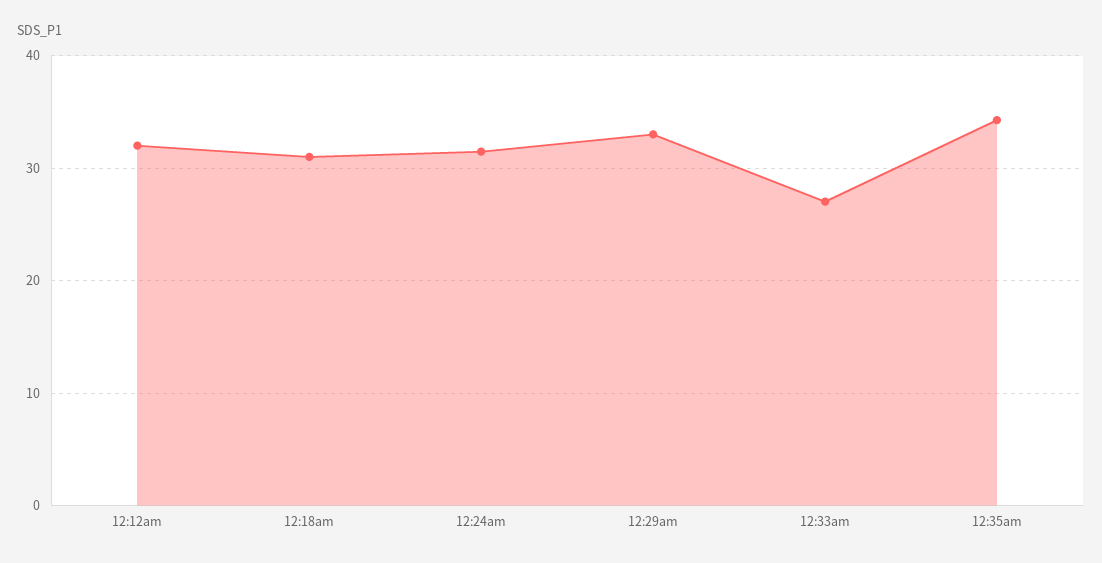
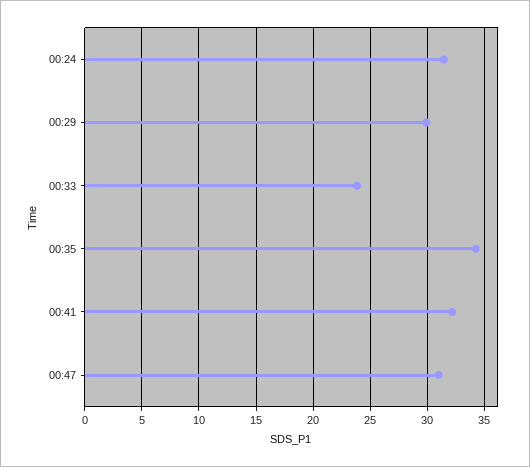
12:12am: 32 -> none
12:18am: 31 -> none
12:29am: 33 -> 30
12:33am: 27 -> 24
00:41: none -> 32
00:47: none -> 31

